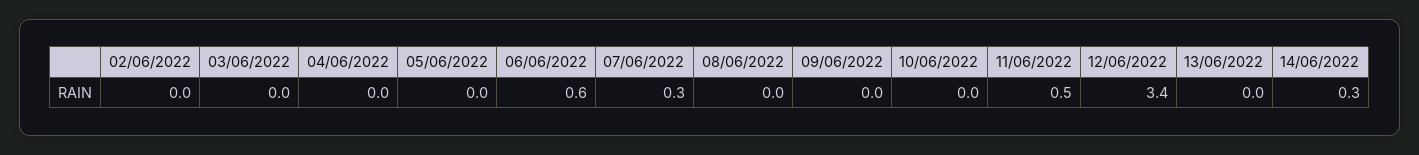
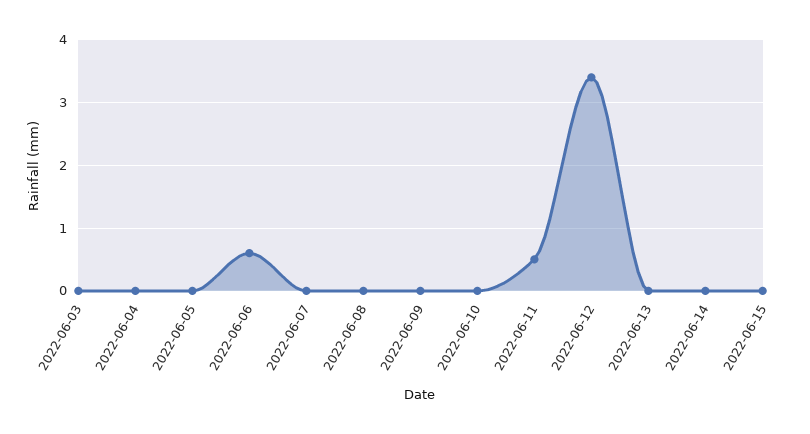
02/06/2022: 0 -> none
07/06/2022: 0.3 -> 0
14/06/2022: 0.3 -> 0
2022-06-15: none -> 0

